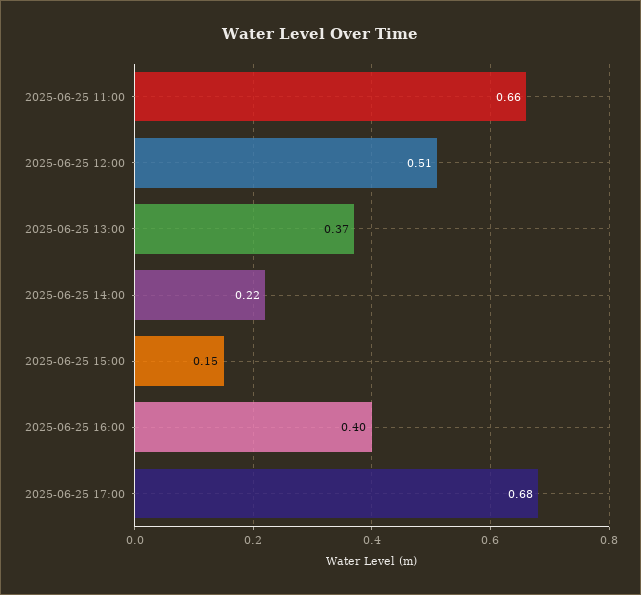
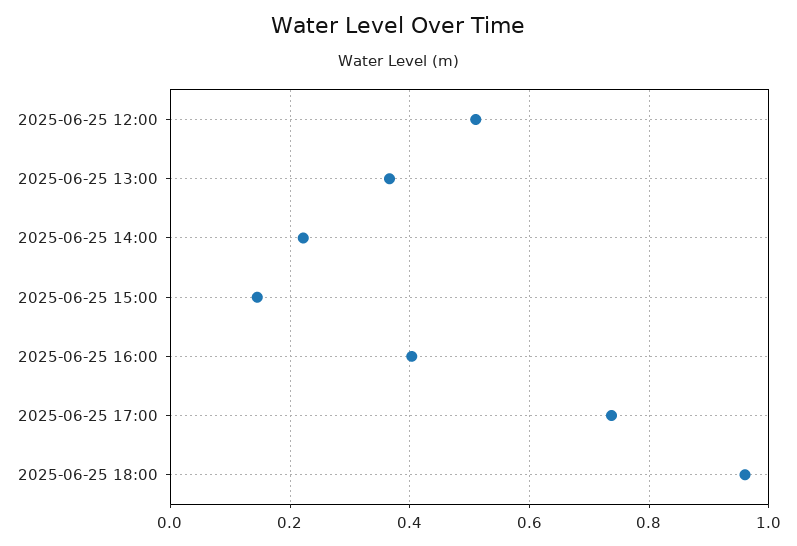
2025-06-25 11:00: 0.66 -> none
2025-06-25 17:00: 0.68 -> 0.74
2025-06-25 18:00: none -> 0.96

